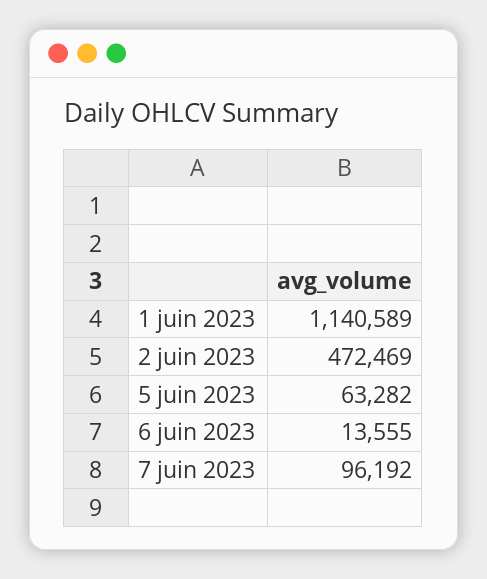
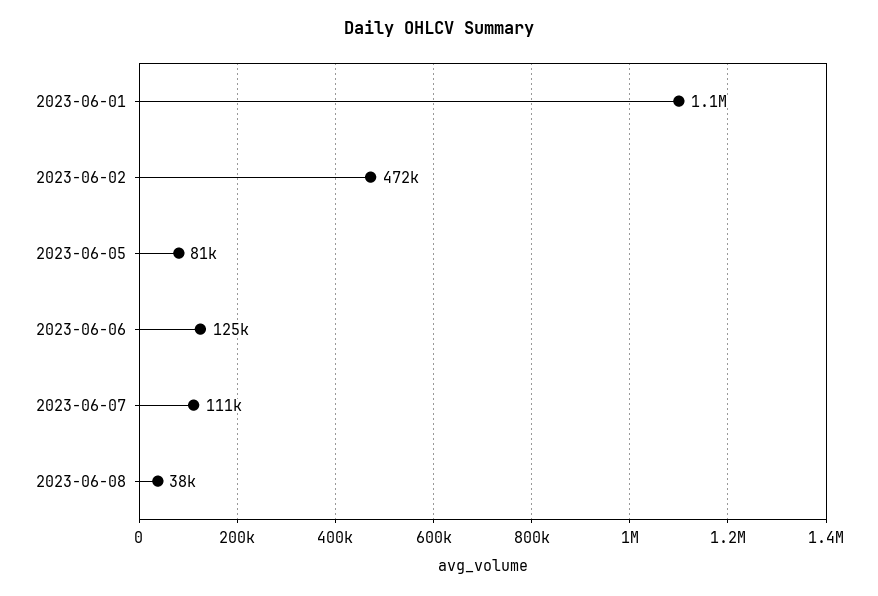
5 juin 2023: 63282 -> 81000
6 juin 2023: 13555 -> 125000
7 juin 2023: 96192 -> 111000
2023-06-08: none -> 38000

